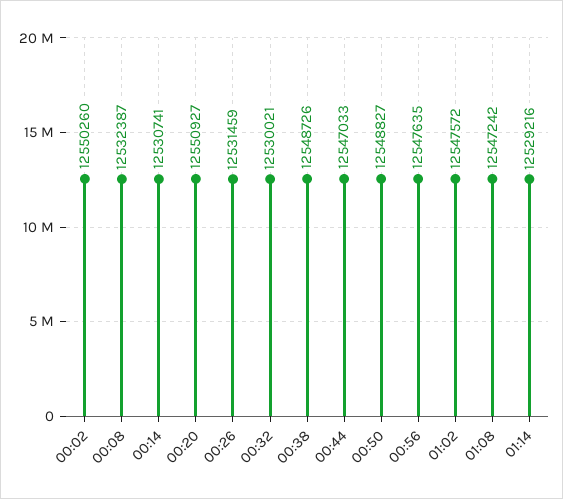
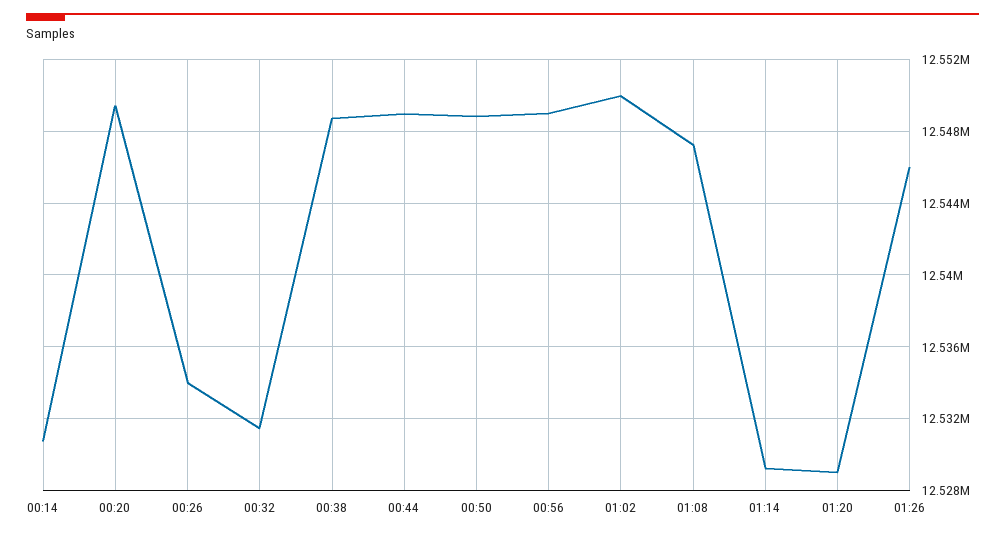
00:02: 12550260 -> none
00:08: 12532387 -> none
00:20: 12550927 -> 12549500
00:26: 12531459 -> 12534000
00:32: 12530021 -> 12531500
00:44: 12547033 -> 12549000
00:56: 12547635 -> 12549000
01:02: 12547572 -> 12550000
01:20: none -> 12529000
01:26: none -> 12546000

